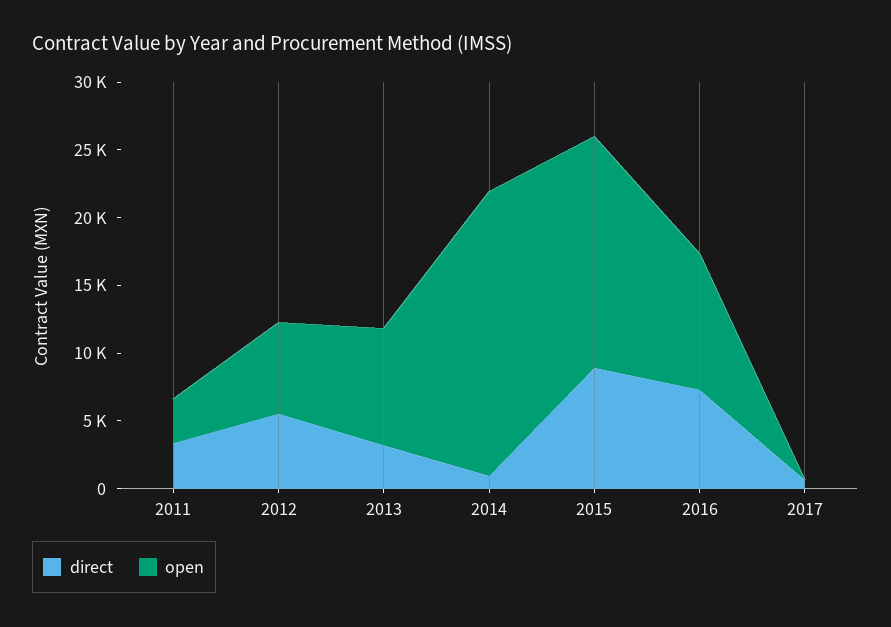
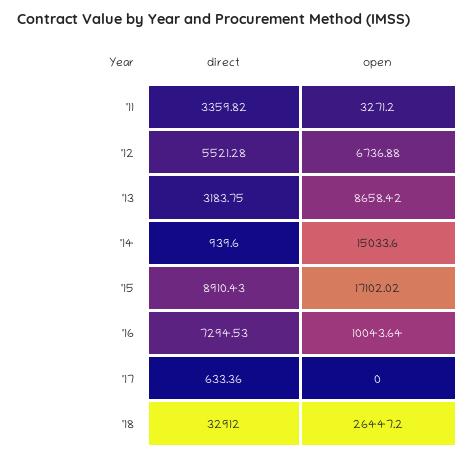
open, 2014: 21000 -> 15033.6
direct, '18: none -> 32912
open, '18: none -> 26447.2

